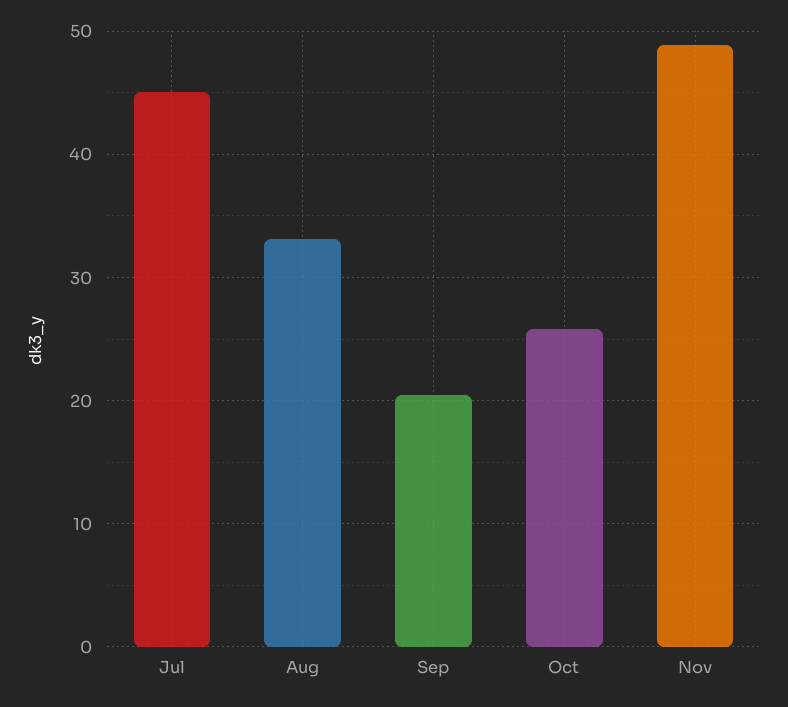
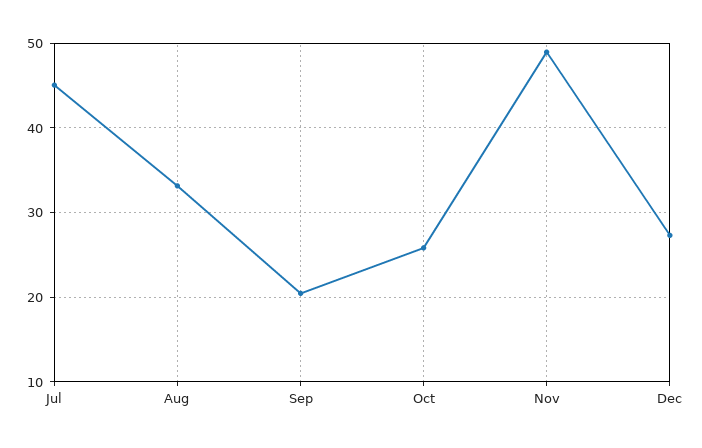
Dec: none -> 27

